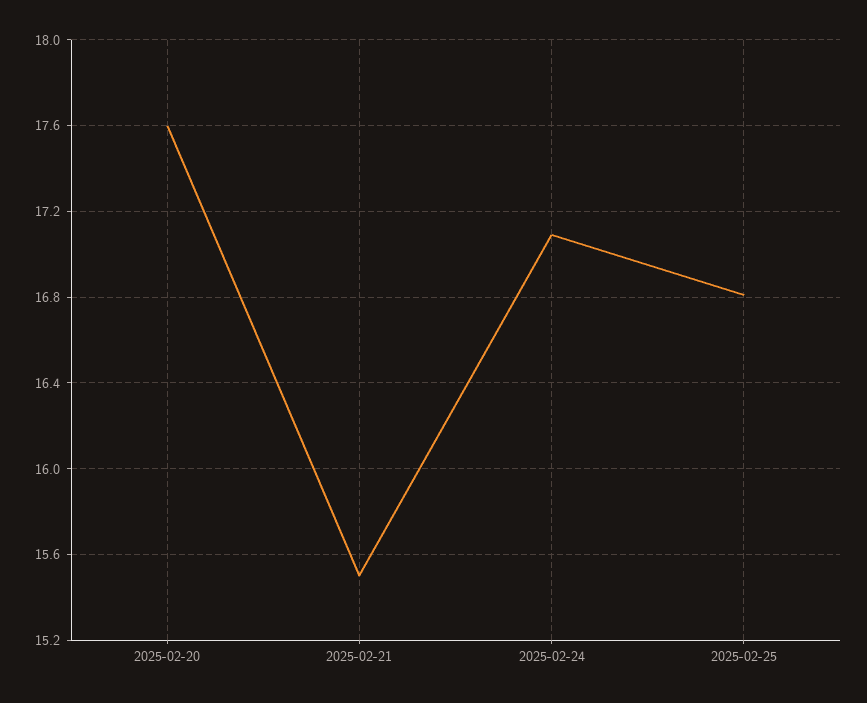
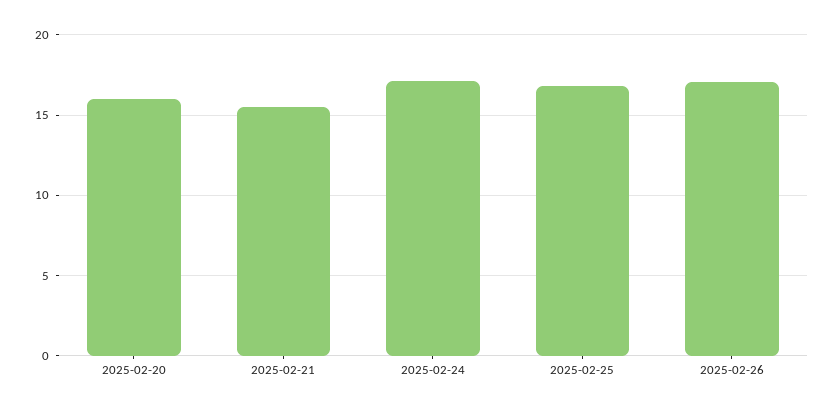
2025-02-20: 17.6 -> 16
2025-02-26: none -> 17

